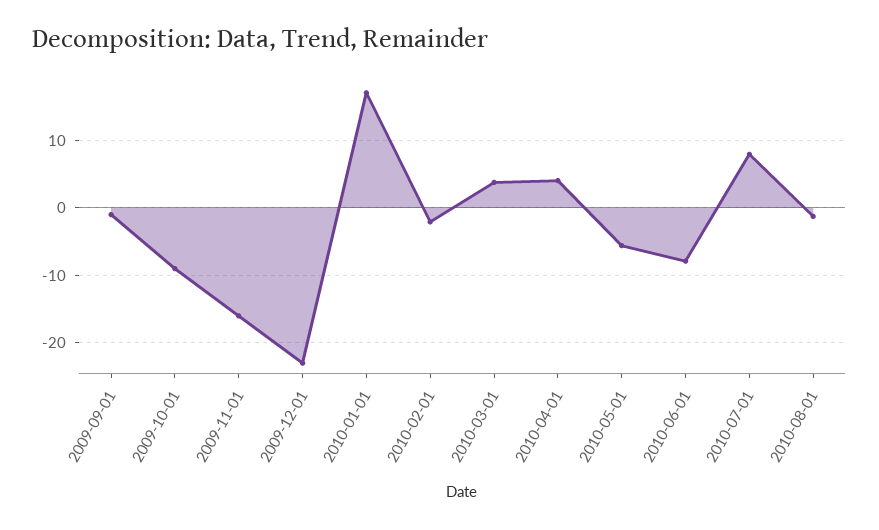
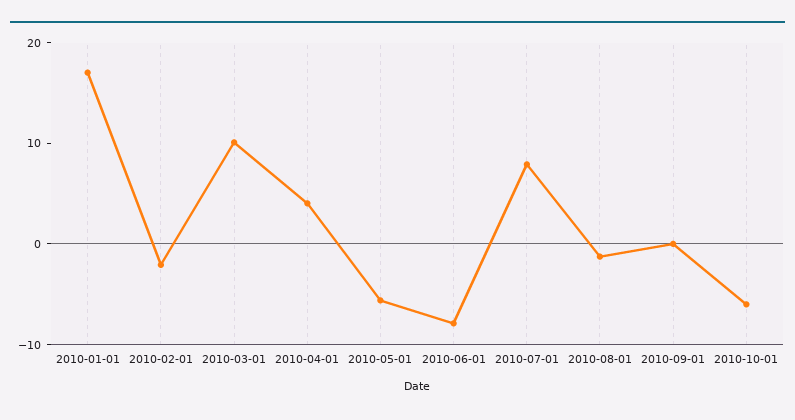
2009-09-01: -1 -> none
2009-10-01: -9 -> none
2009-11-01: -16 -> none
2009-12-01: -23 -> none
2010-03-01: 4 -> 10
2010-09-01: none -> 0
2010-10-01: none -> -6

